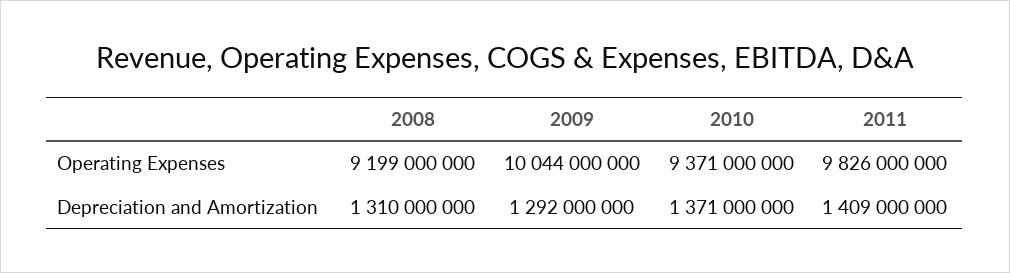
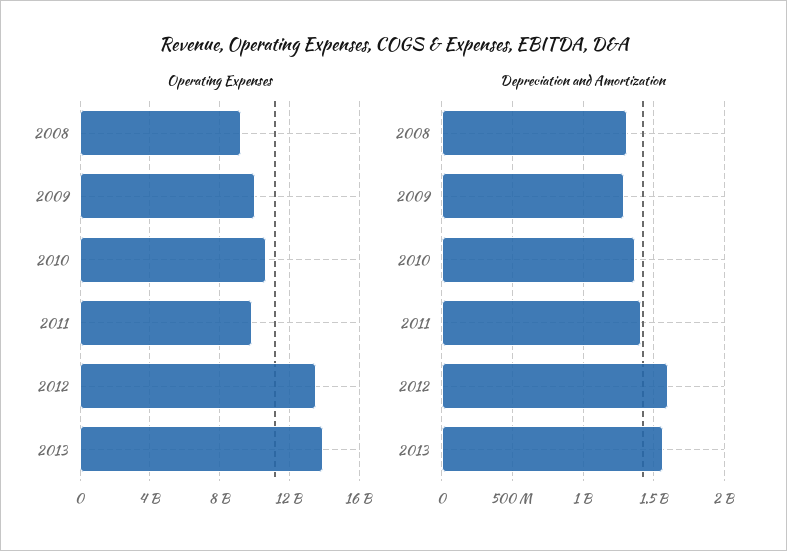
Operating Expenses, 2010: 9371000000 -> 10500000000
Operating Expenses, 2012: none -> 13500000000
Operating Expenses, 2013: none -> 14000000000
Depreciation and Amortization, 2012: none -> 1600000000
Depreciation and Amortization, 2013: none -> 1550000000

